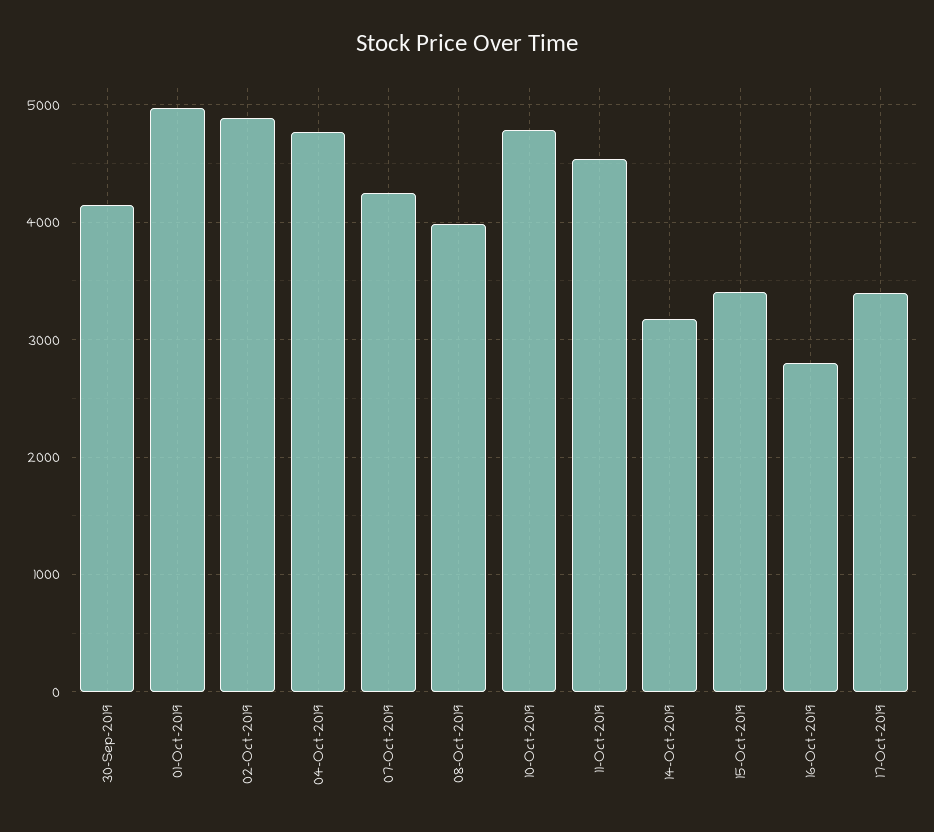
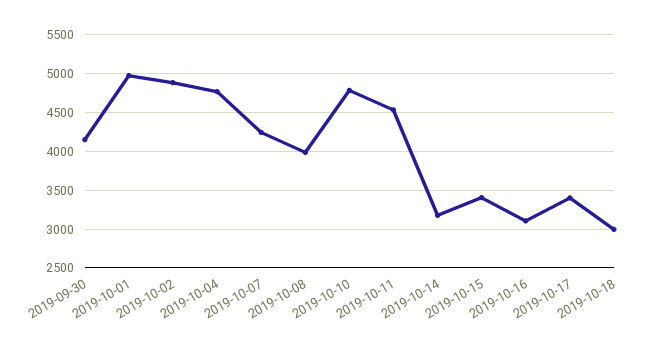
16-Oct-2019: 2800 -> 3100
2019-10-18: none -> 3000

